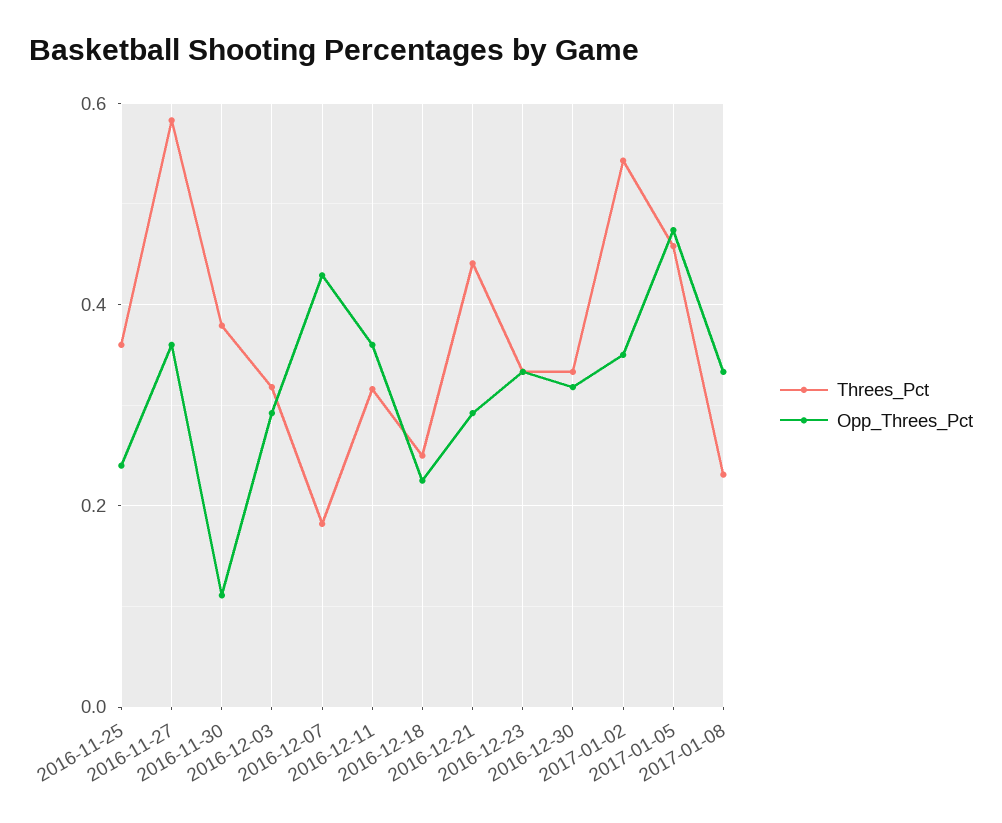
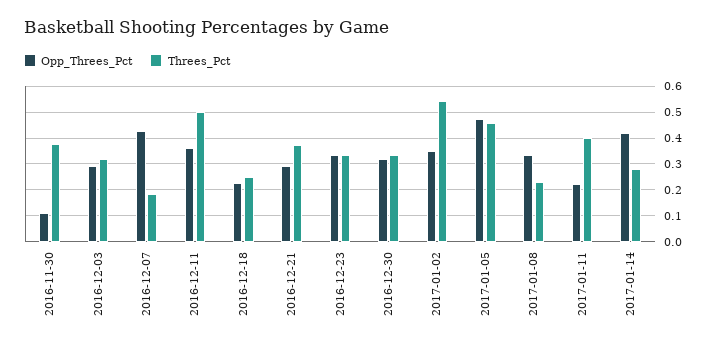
Threes_Pct, 2016-11-25: 0.36 -> none
Opp_Threes_Pct, 2016-11-25: 0.24 -> none
Threes_Pct, 2016-11-27: 0.58 -> none
Opp_Threes_Pct, 2016-11-27: 0.36 -> none
Threes_Pct, 2016-12-11: 0.32 -> 0.5
Threes_Pct, 2016-12-21: 0.44 -> 0.375
Opp_Threes_Pct, 2017-01-11: none -> 0.225
Threes_Pct, 2017-01-11: none -> 0.4
Opp_Threes_Pct, 2017-01-14: none -> 0.425
Threes_Pct, 2017-01-14: none -> 0.275

